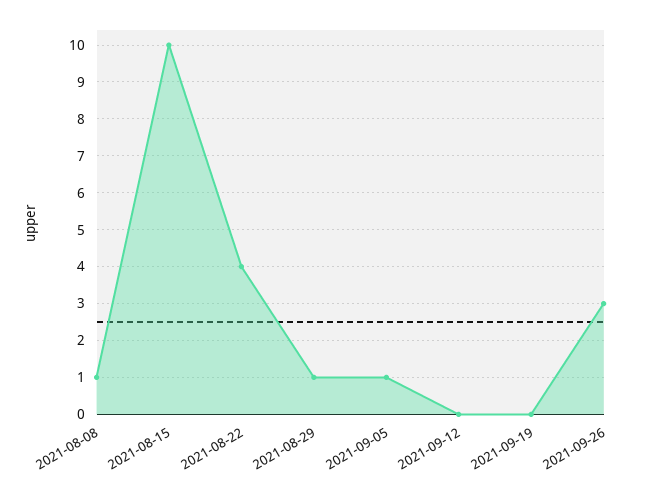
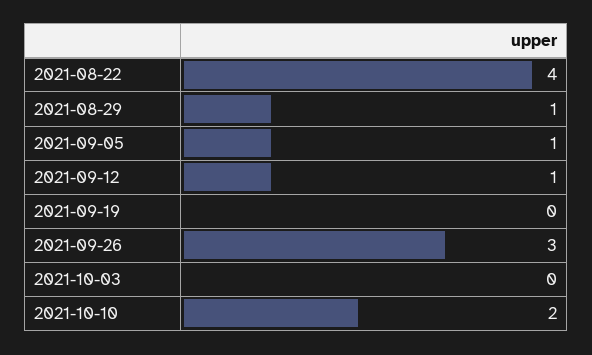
2021-08-08: 1 -> none
2021-08-15: 10 -> none
2021-09-12: 0 -> 1
2021-10-03: none -> 0
2021-10-10: none -> 2

